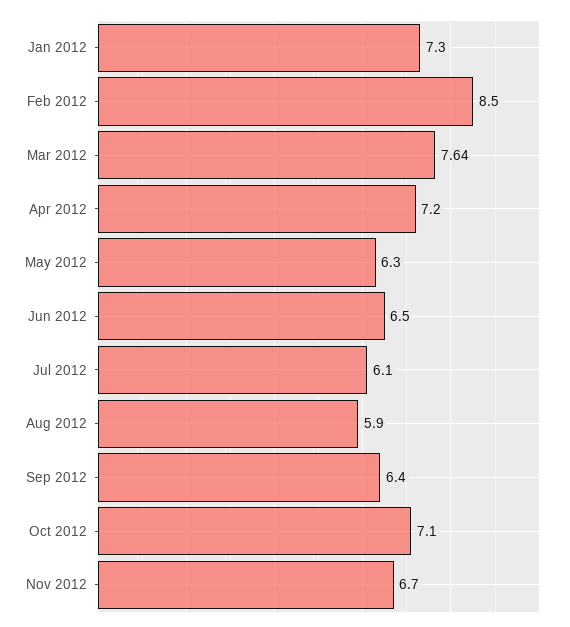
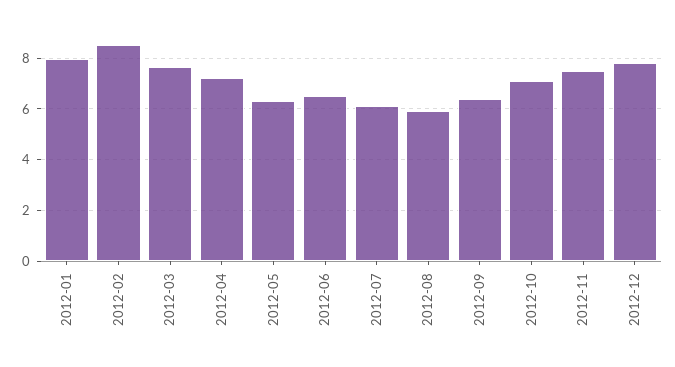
Jan 2012: 7.3 -> 8
Nov 2012: 6.7 -> 7.5
2012-12: none -> 7.75

